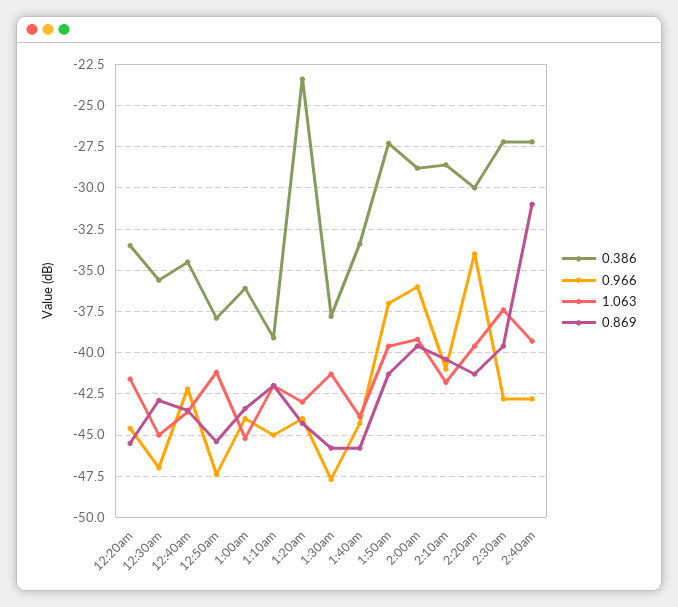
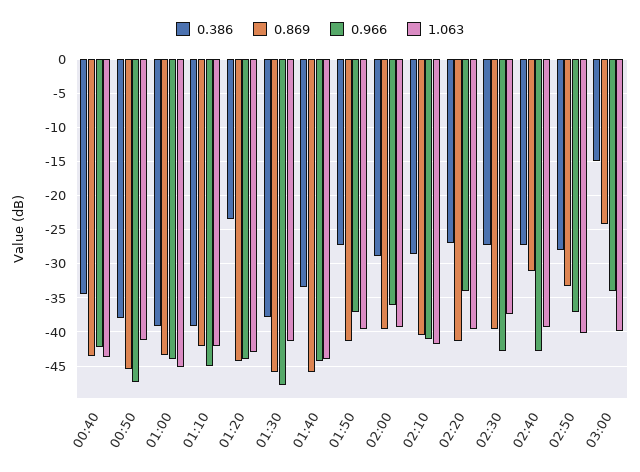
0.386, 12:20am: -33.5 -> none
0.966, 12:20am: -44.5 -> none
1.063, 12:20am: -41.5 -> none
0.869, 12:20am: -45.5 -> none
0.386, 12:30am: -35.5 -> none
0.966, 12:30am: -47 -> none
1.063, 12:30am: -45 -> none
0.869, 12:30am: -43 -> none
0.386, 1:00am: -36 -> -39
0.386, 2:20am: -30 -> -27
0.386, 02:50: none -> -28
0.869, 02:50: none -> -33
0.966, 02:50: none -> -37
1.063, 02:50: none -> -40
0.386, 03:00: none -> -15
0.869, 03:00: none -> -24
0.966, 03:00: none -> -34
1.063, 03:00: none -> -40

